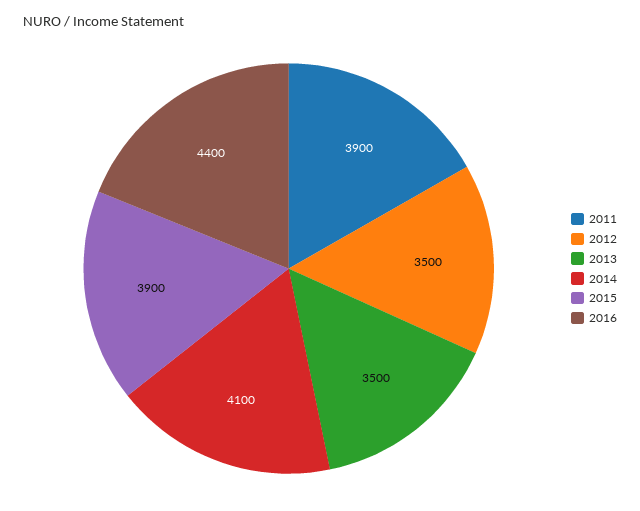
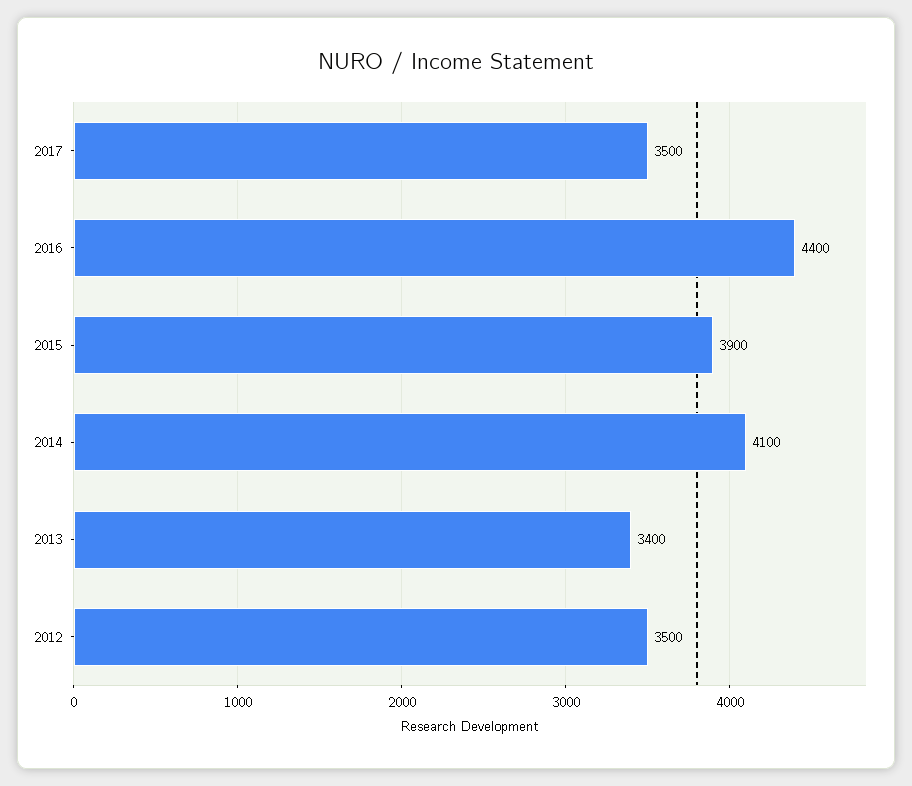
2011: 3900 -> none
2013: 3500 -> 3400
2017: none -> 3500

